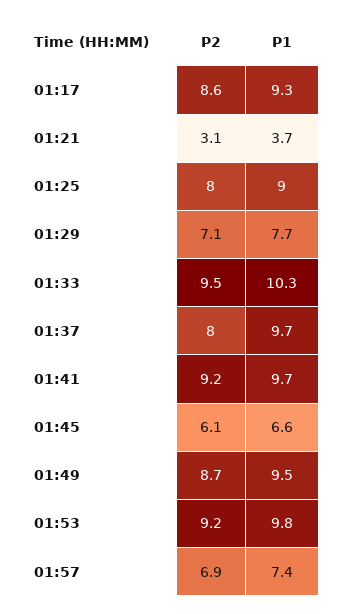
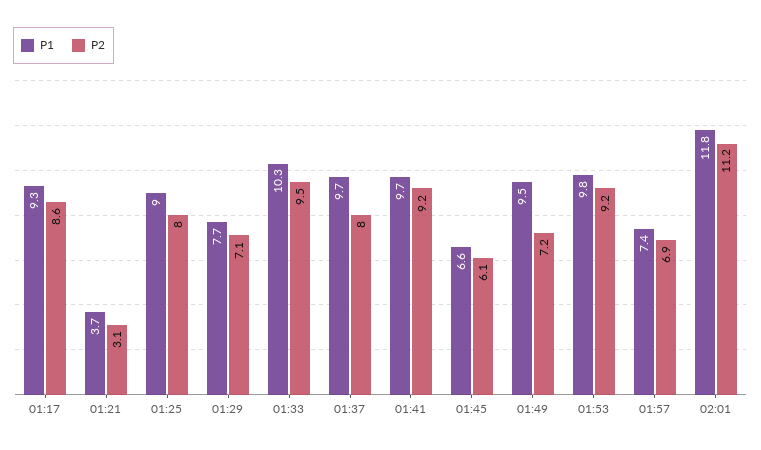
P2, 01:49: 8.7 -> 7.2
P1, 02:01: none -> 11.8
P2, 02:01: none -> 11.2

